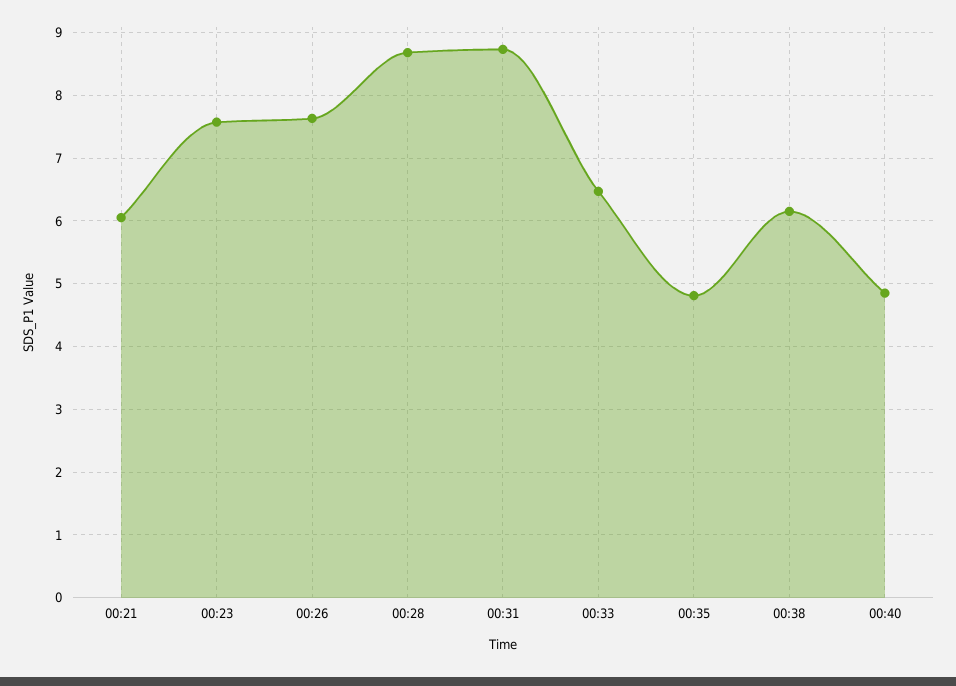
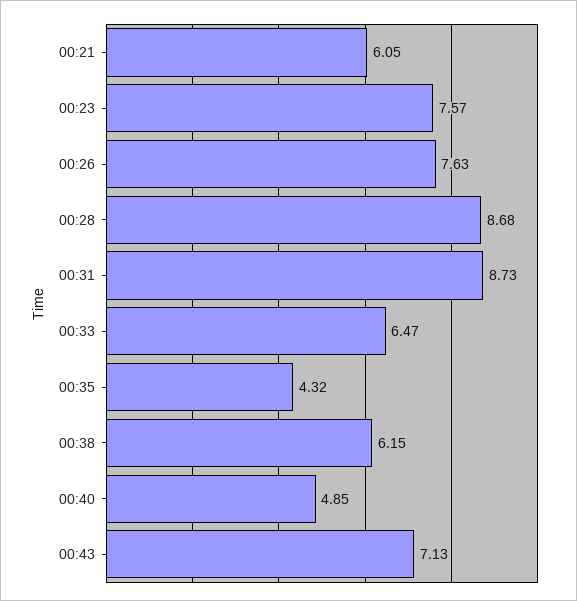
00:35: 4.8 -> 4.32
00:43: none -> 7.13

